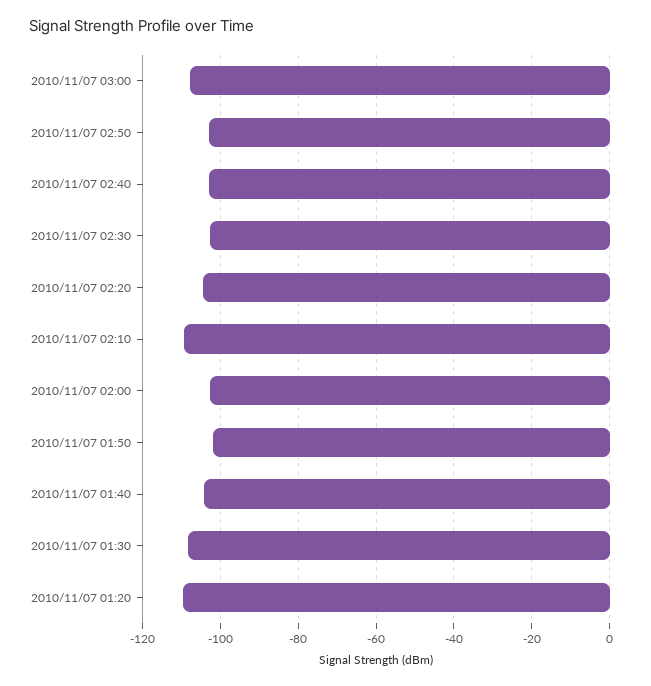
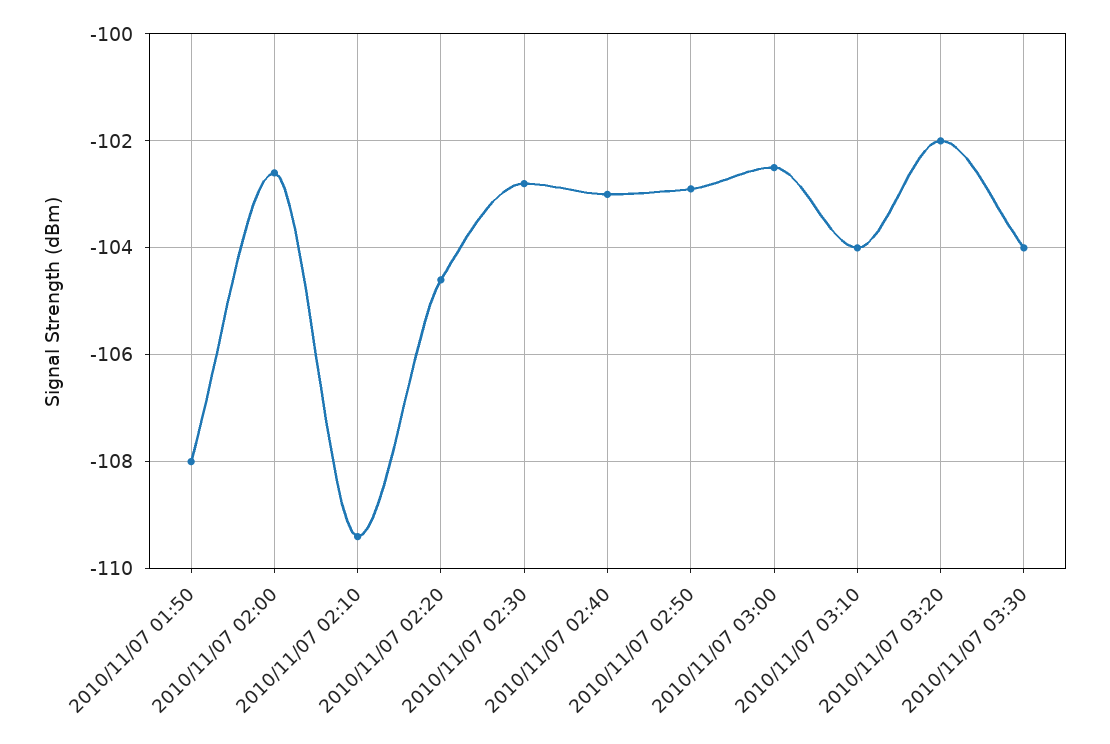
2010/11/07 03:00: -108 -> -102.5
2010/11/07 01:50: -102 -> -108
2010/11/07 01:40: -104 -> none
2010/11/07 01:30: -108 -> none
2010/11/07 01:20: -110 -> none
2010/11/07 03:10: none -> -104
2010/11/07 03:20: none -> -102
2010/11/07 03:30: none -> -104

